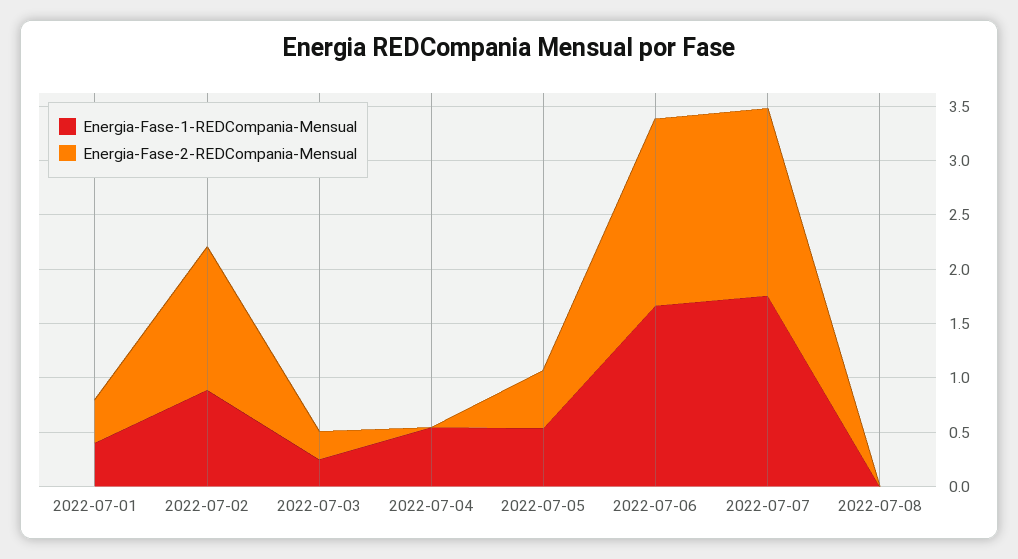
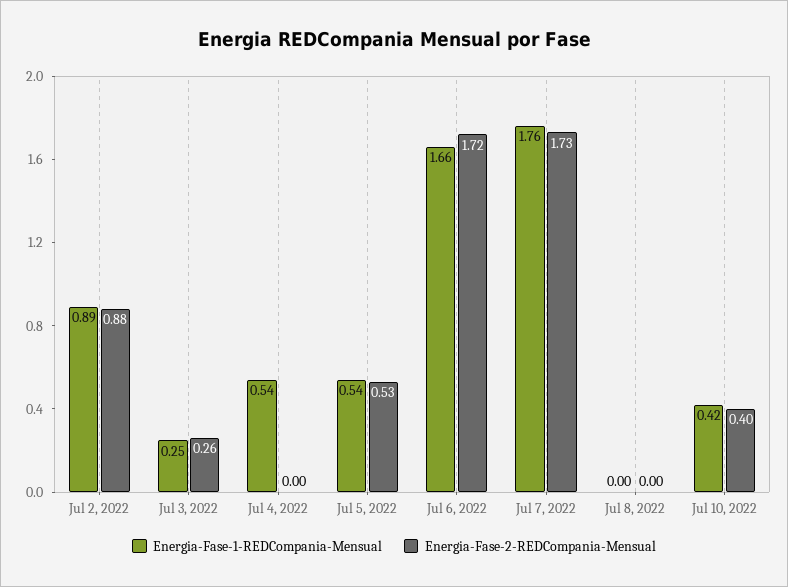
Energia-Fase-1-REDCompania-Mensual, 2022-07-01: 0.4 -> none
Energia-Fase-2-REDCompania-Mensual, 2022-07-01: 0.4 -> none
Energia-Fase-2-REDCompania-Mensual, 2022-07-02: 1.3 -> 0.88
Energia-Fase-1-REDCompania-Mensual, Jul 10, 2022: none -> 0.42
Energia-Fase-2-REDCompania-Mensual, Jul 10, 2022: none -> 0.4

